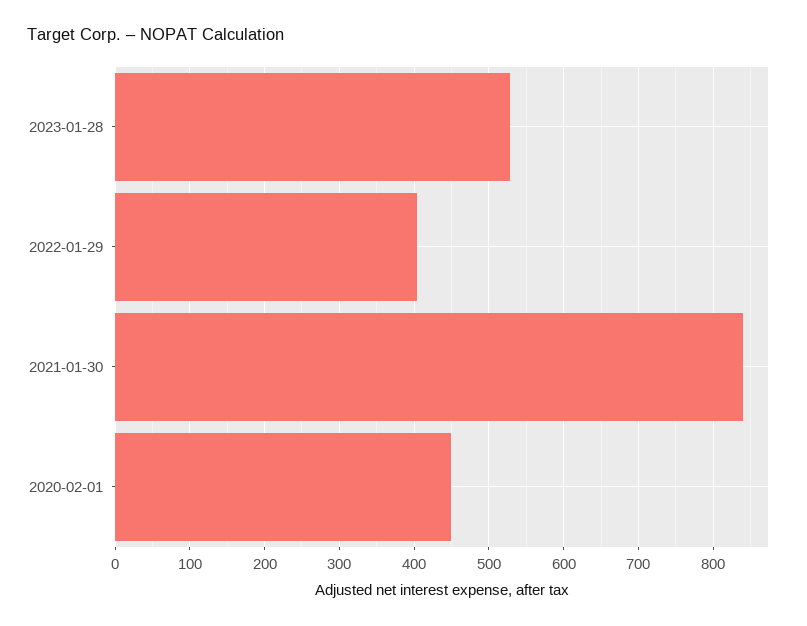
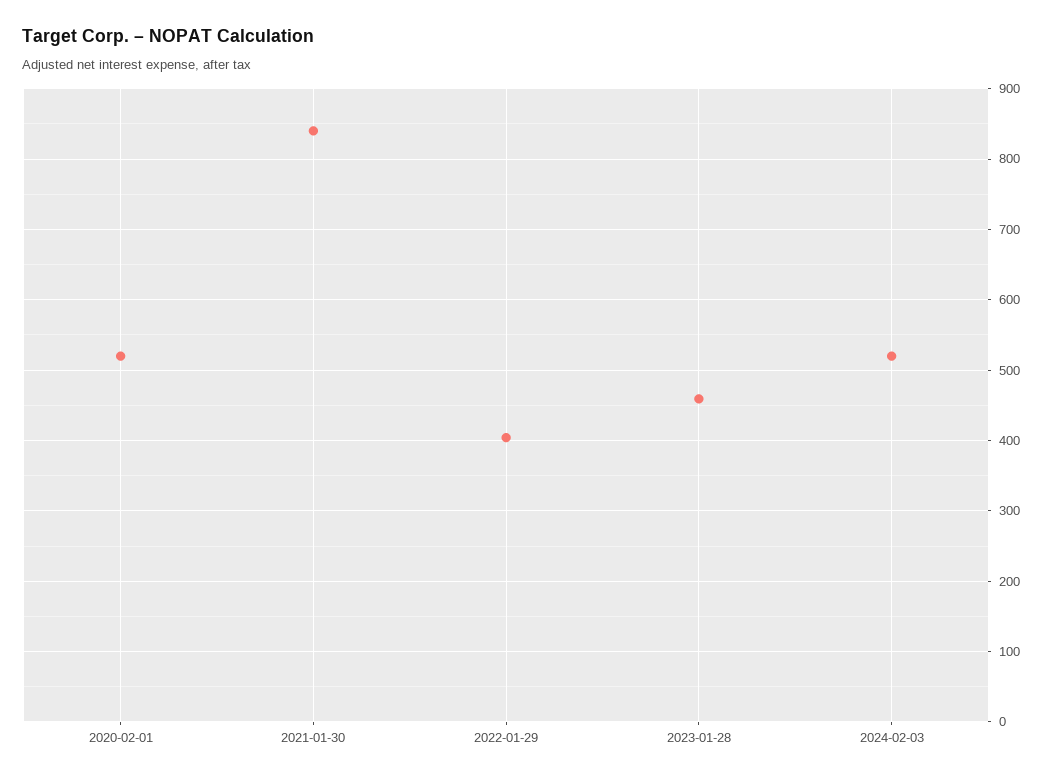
2023-01-28: 530 -> 460
2020-02-01: 450 -> 520
2024-02-03: none -> 520

